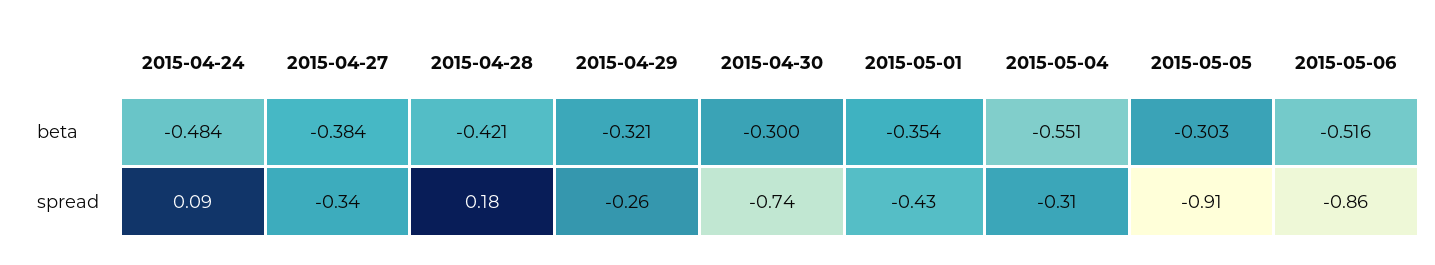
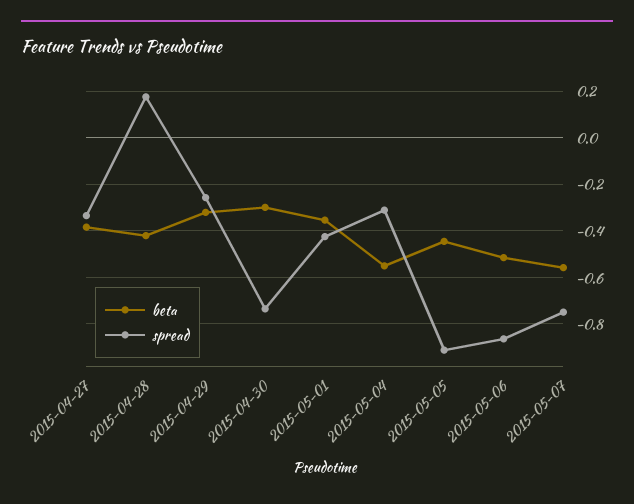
beta, 2015-04-24: -0.484 -> none
beta, 2015-05-05: -0.303 -> -0.45
spread, 2015-04-24: 0.09 -> none
beta, 2015-05-07: none -> -0.55
spread, 2015-05-07: none -> -0.75

